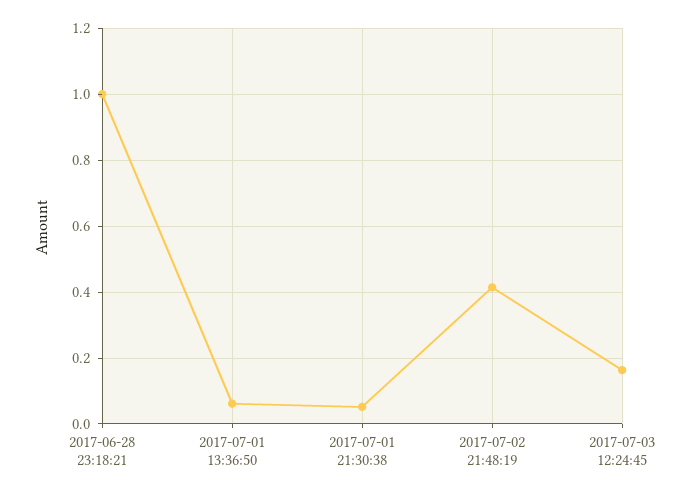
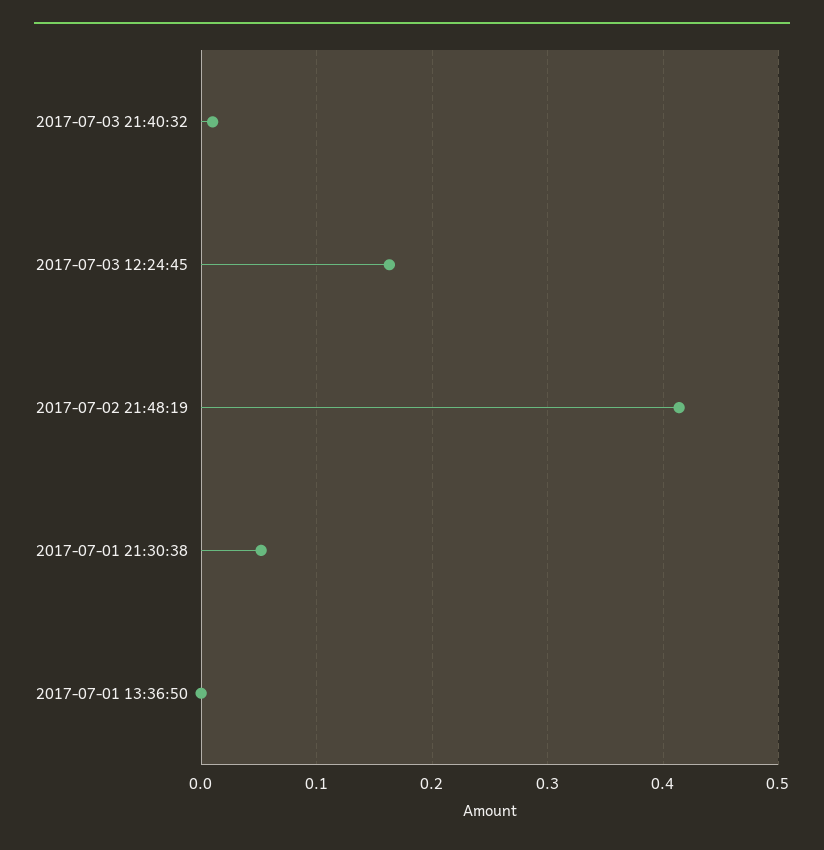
2017-06-28 23:18:21: 1 -> none
2017-07-01 13:36:50: 0.06 -> 0
2017-07-03 21:40:32: none -> 0.01

